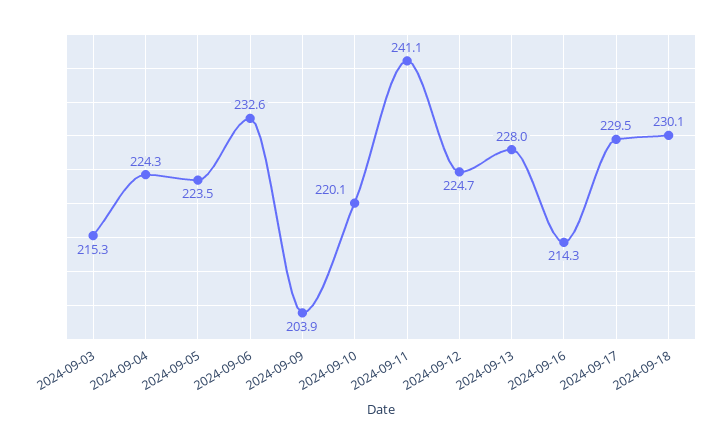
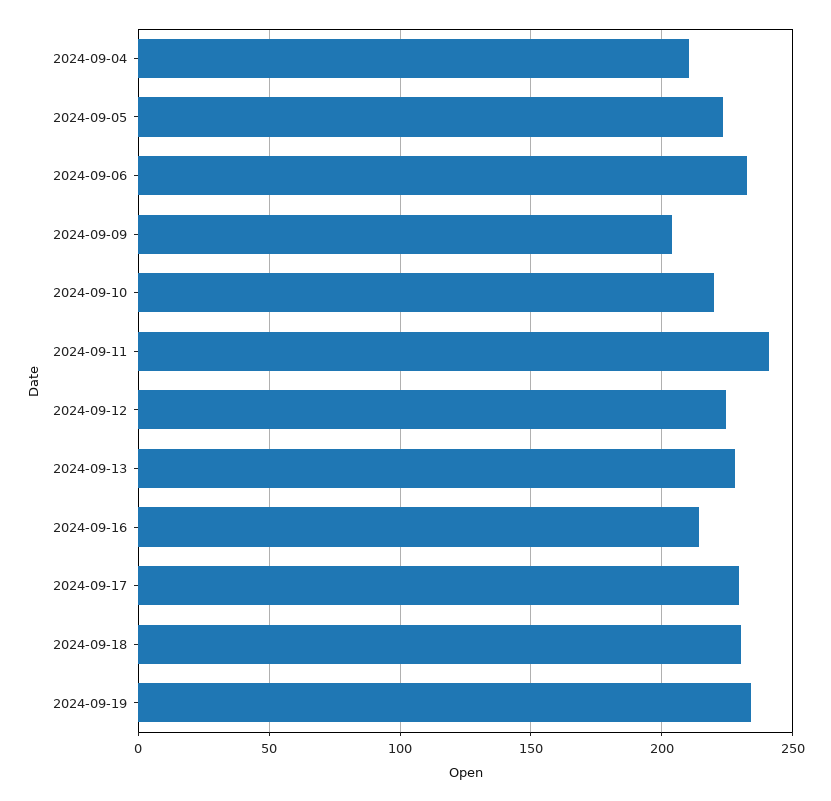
2024-09-03: 215.3 -> none
2024-09-04: 224.3 -> 210
2024-09-19: none -> 235

